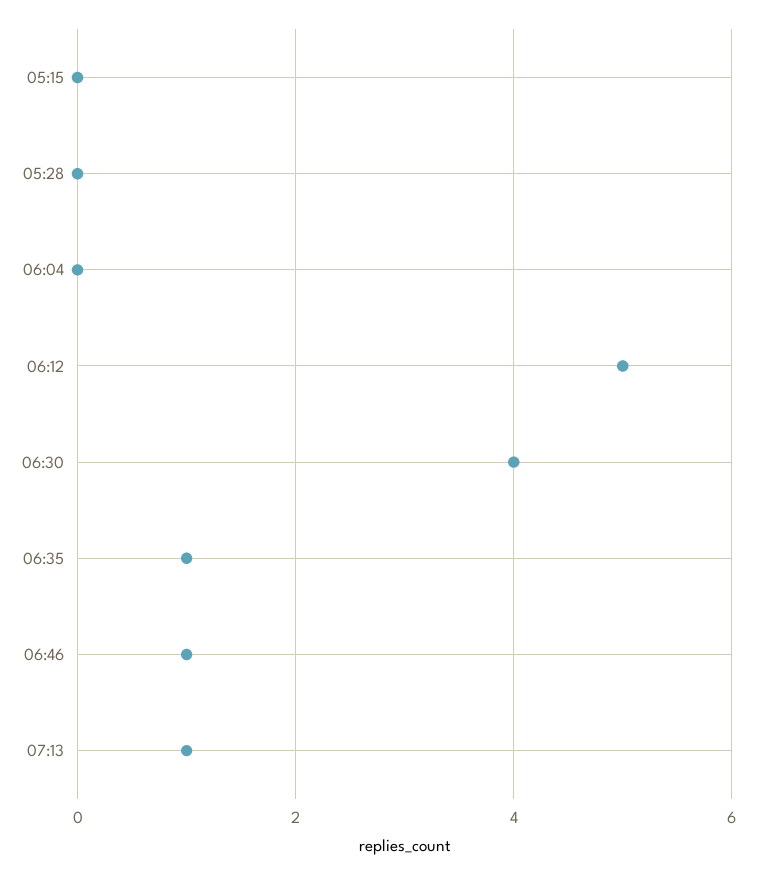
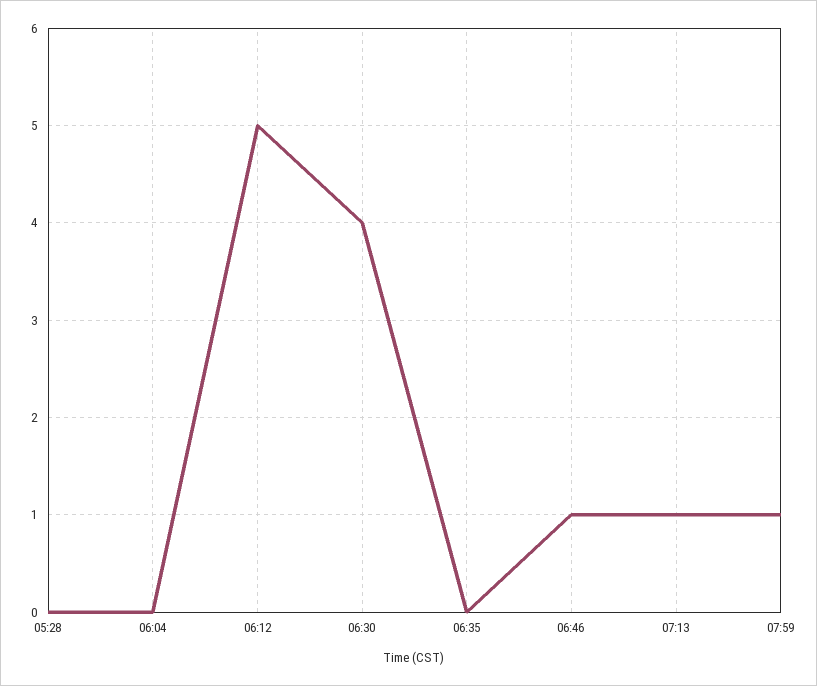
05:15: 0 -> none
06:35: 1 -> 0
07:59: none -> 1

